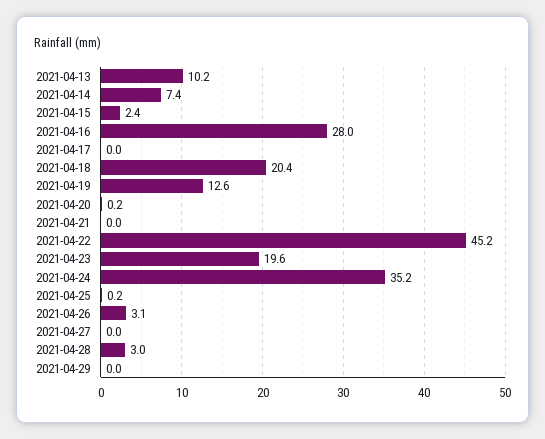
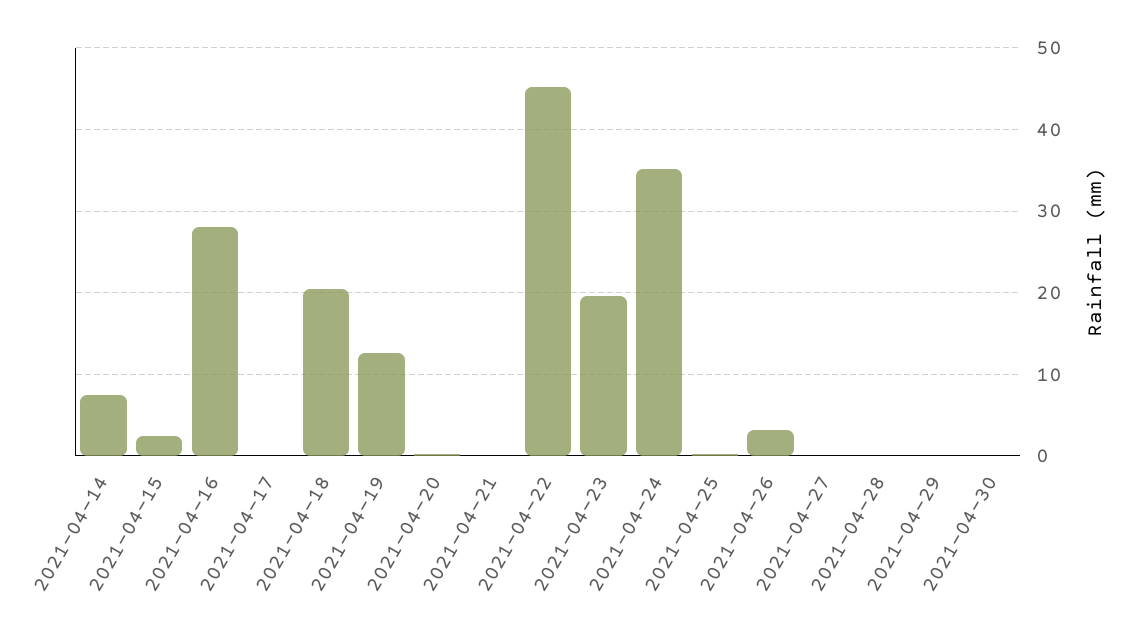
2021-04-13: 10.2 -> none
2021-04-28: 3 -> 0
2021-04-30: none -> 0

